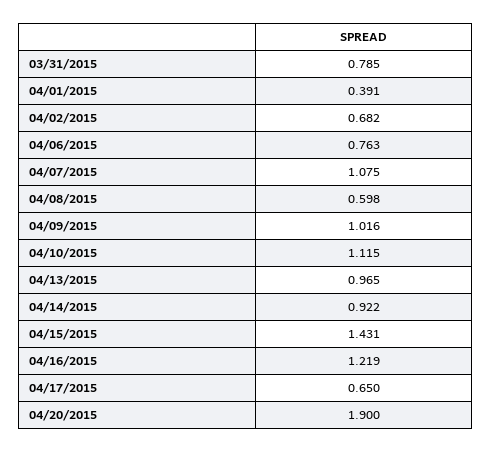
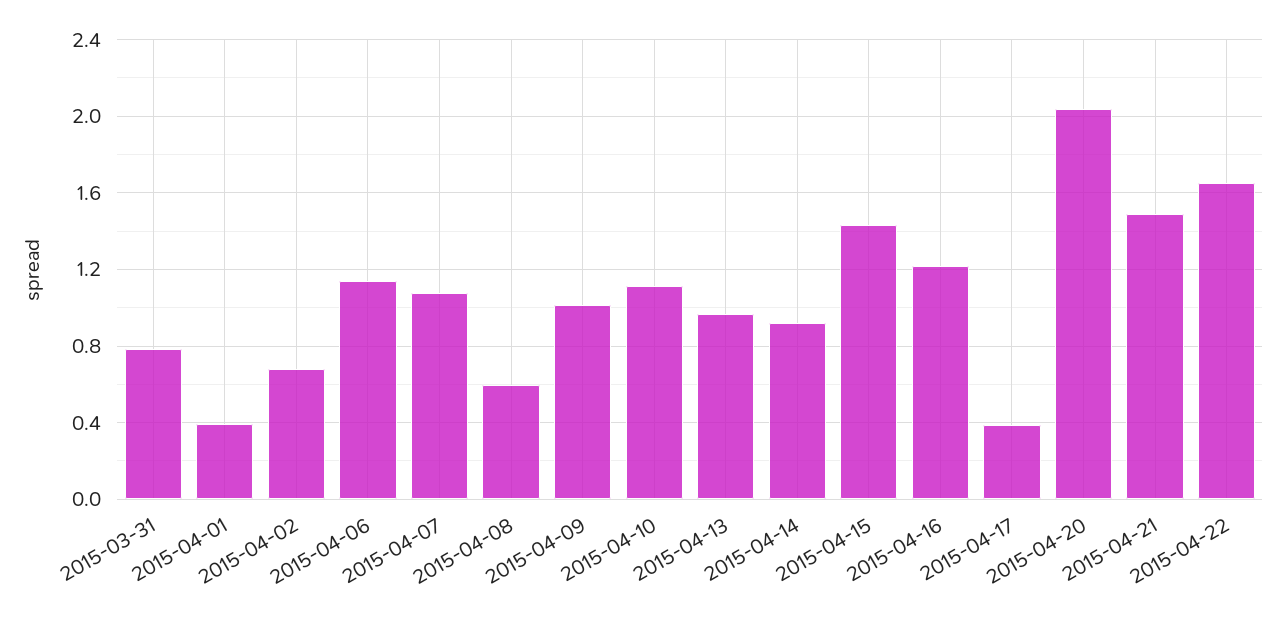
04/06/2015: 0.763 -> 1.15
04/17/2015: 0.65 -> 0.4
04/20/2015: 1.9 -> 2.05
2015-04-21: none -> 1.5
2015-04-22: none -> 1.65

